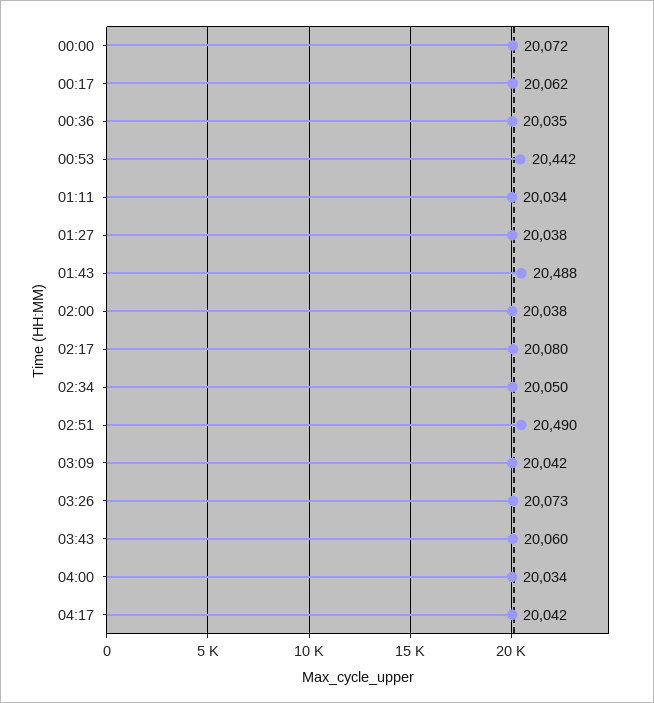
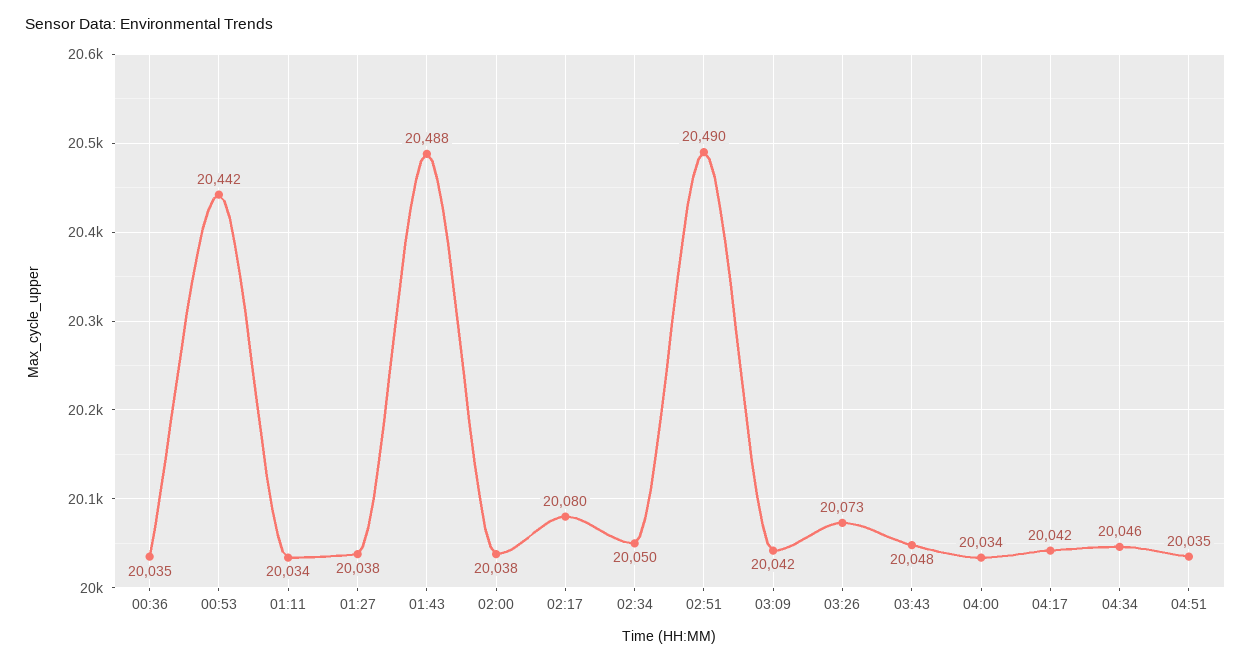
00:00: 20072 -> none
00:17: 20062 -> none
03:43: 20060 -> 20048
04:34: none -> 20046
04:51: none -> 20035

